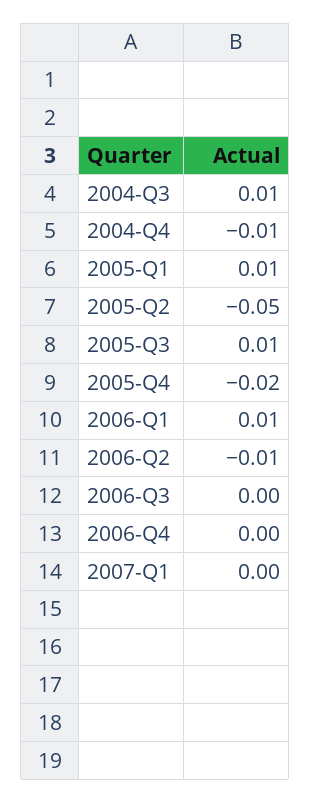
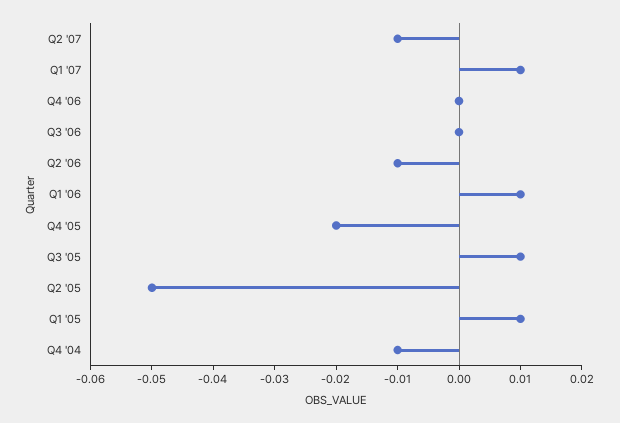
2004-Q3: 0.01 -> none
2007-Q1: 0 -> 0.01
Q2 '07: none -> -0.01

